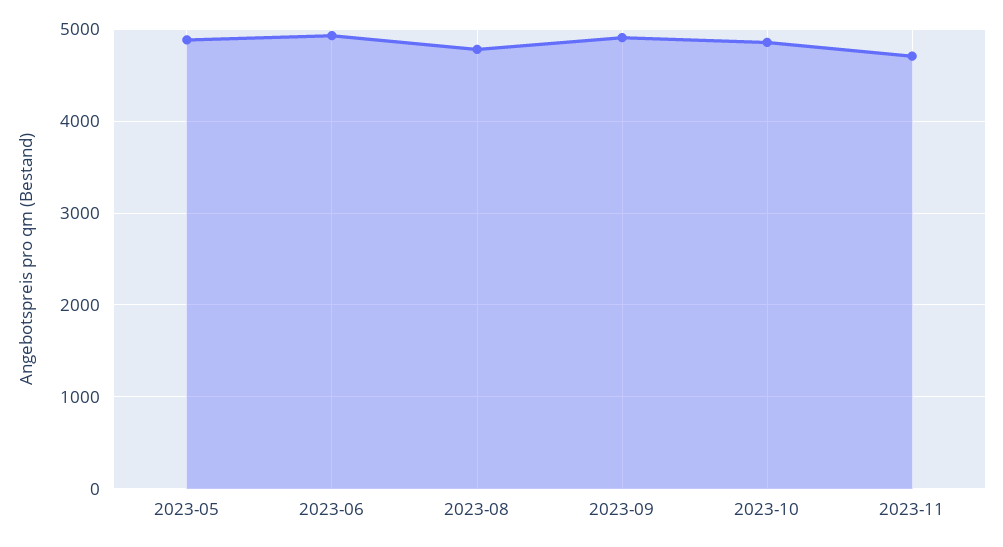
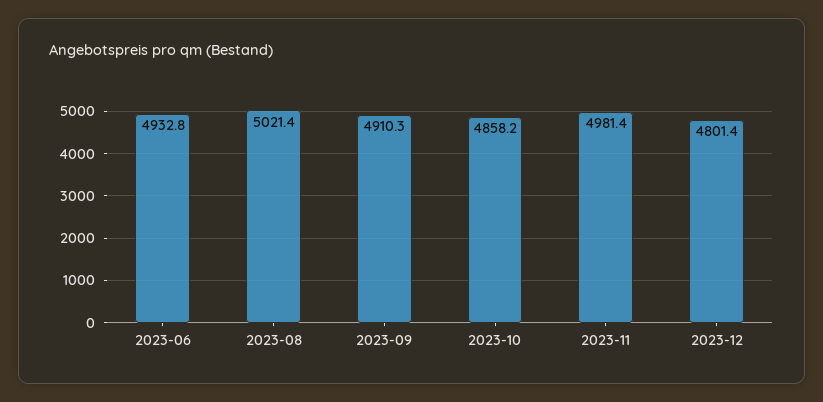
2023-05: 4900 -> none
2023-08: 4800 -> 5021.4
2023-11: 4700 -> 4981.4
2023-12: none -> 4801.4

